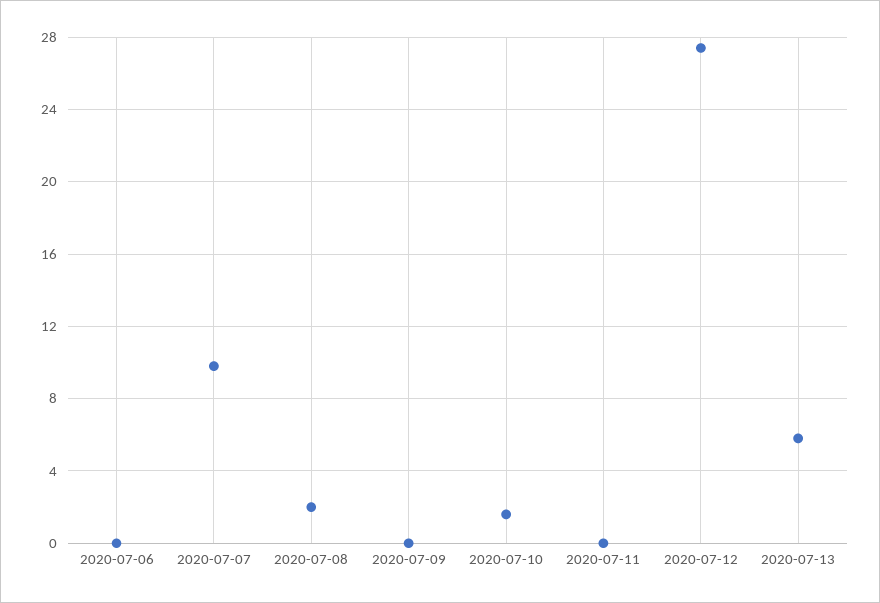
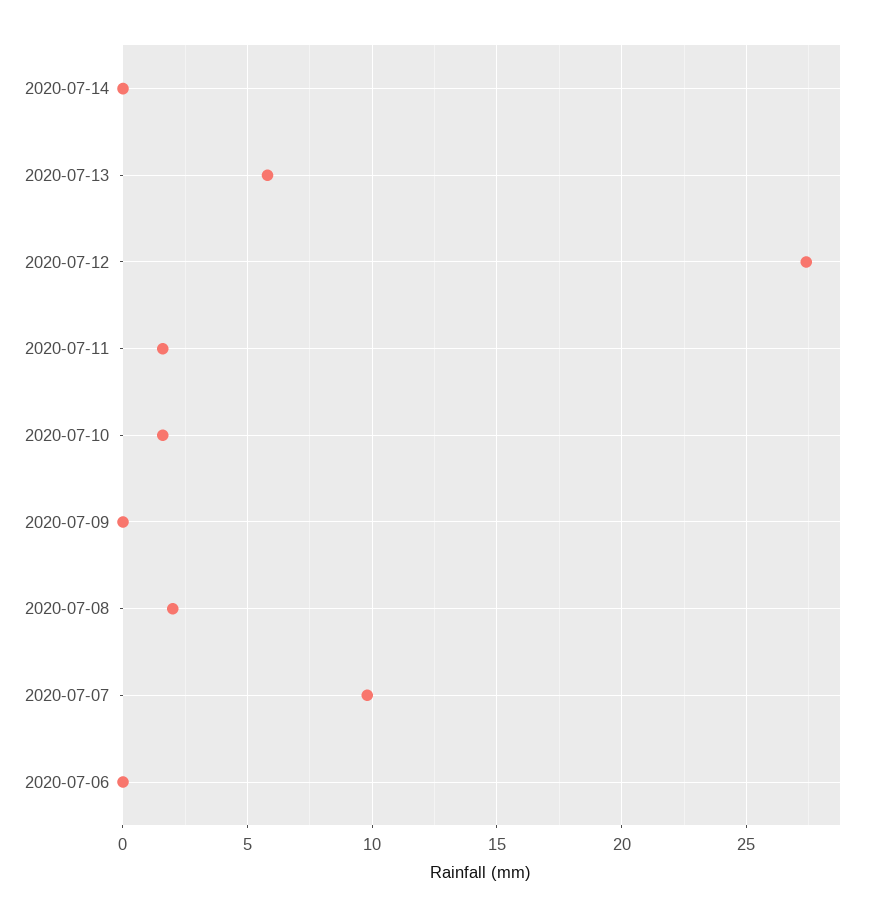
2020-07-11: 0 -> 1.5
2020-07-14: none -> 0

